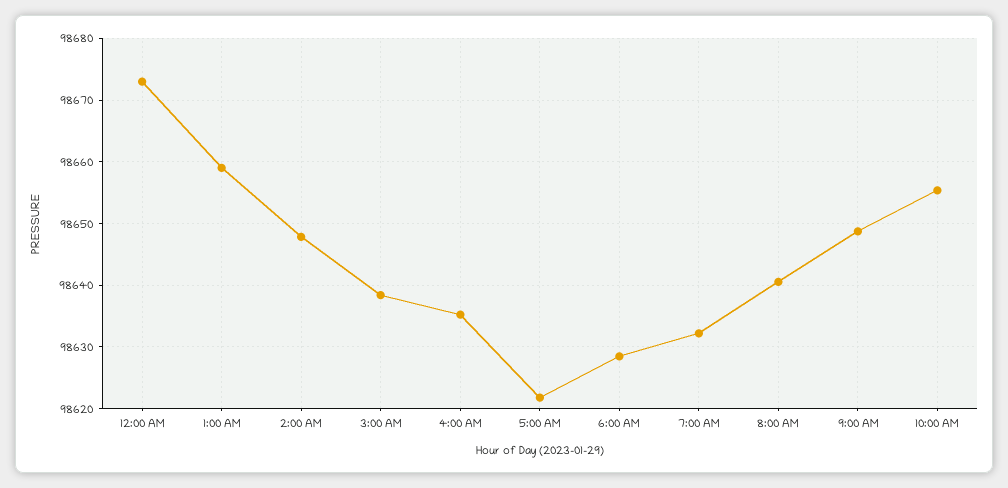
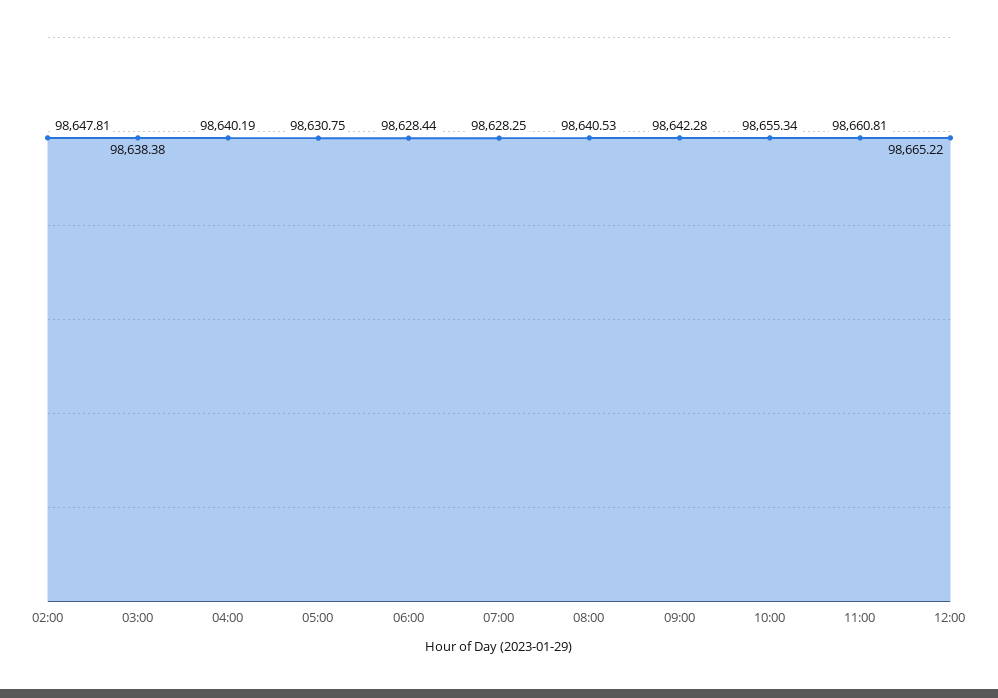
12:00 AM: 98673 -> none
1:00 AM: 98659 -> none
4:00 AM: 98635 -> 98640.19
5:00 AM: 98622 -> 98630.75
7:00 AM: 98632 -> 98628.25
9:00 AM: 98649 -> 98642.28
11:00: none -> 98660.81
12:00: none -> 98665.22

